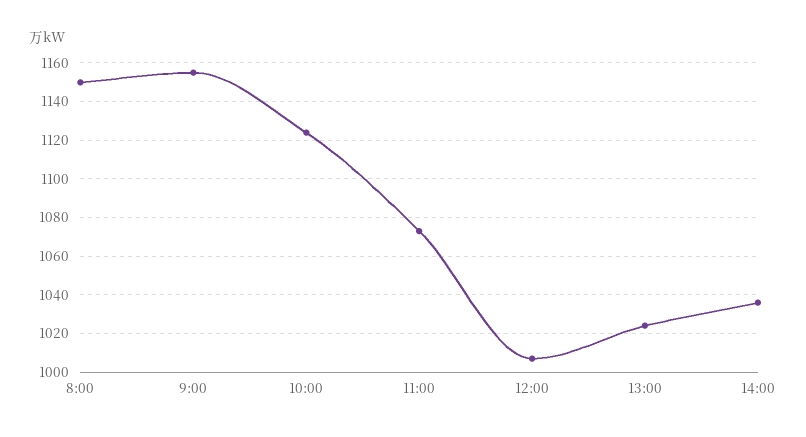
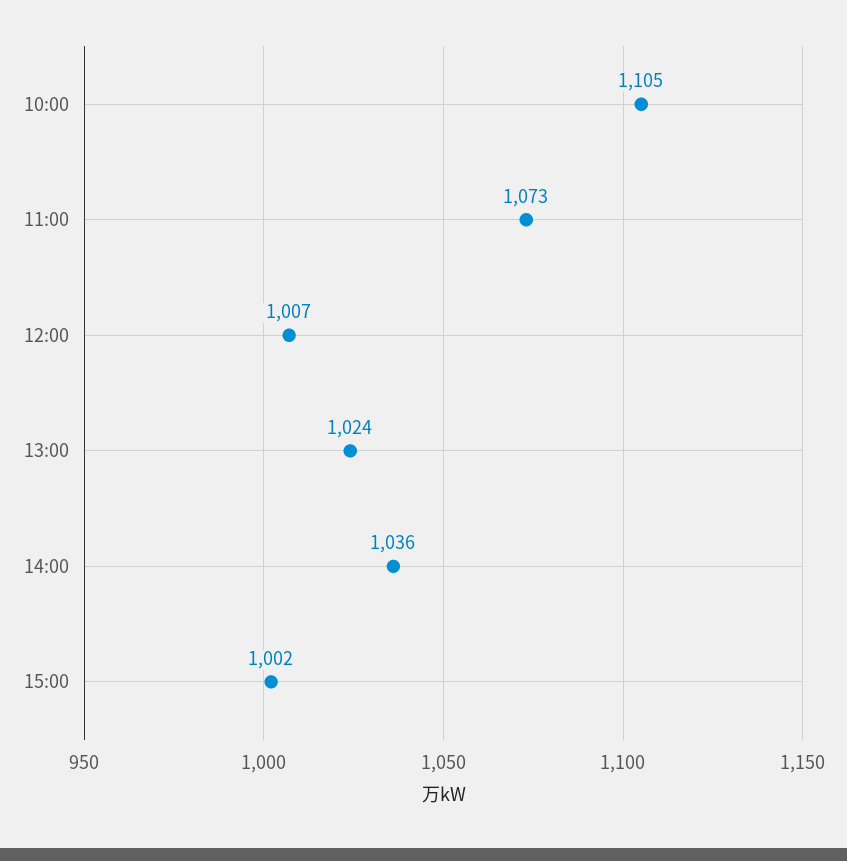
8:00: 1150 -> none
9:00: 1155 -> none
10:00: 1125 -> 1105
15:00: none -> 1002

